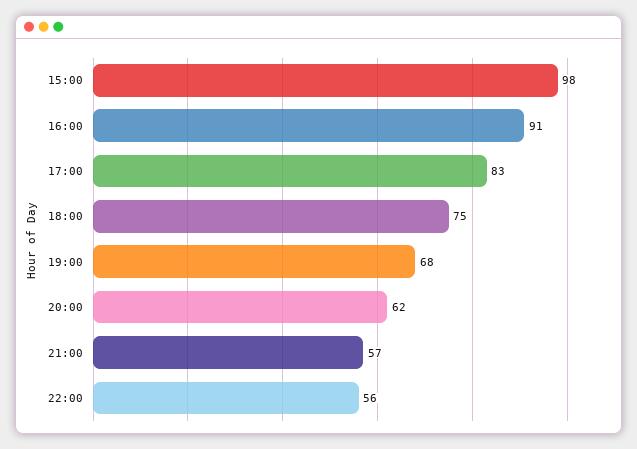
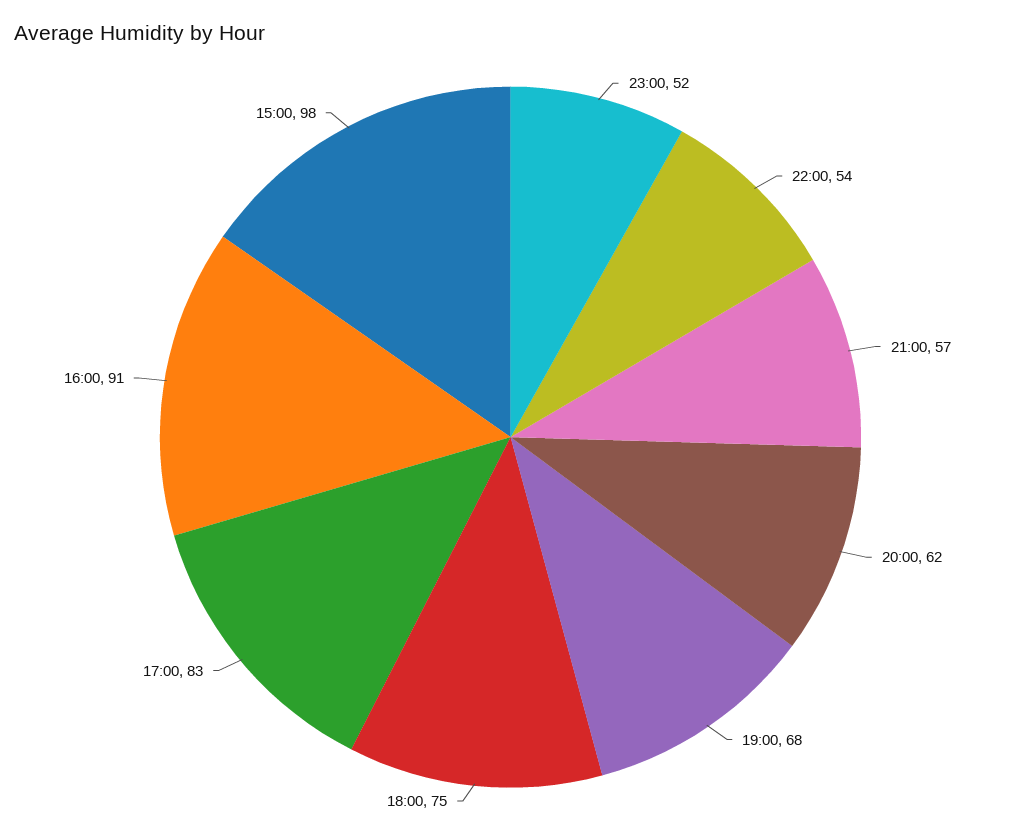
22:00: 56 -> 54
23:00: none -> 52

